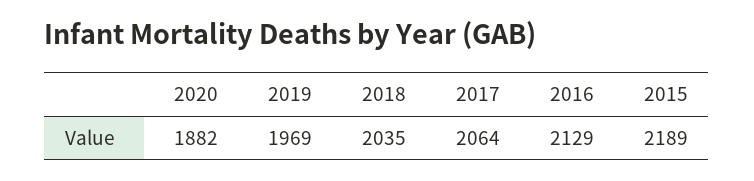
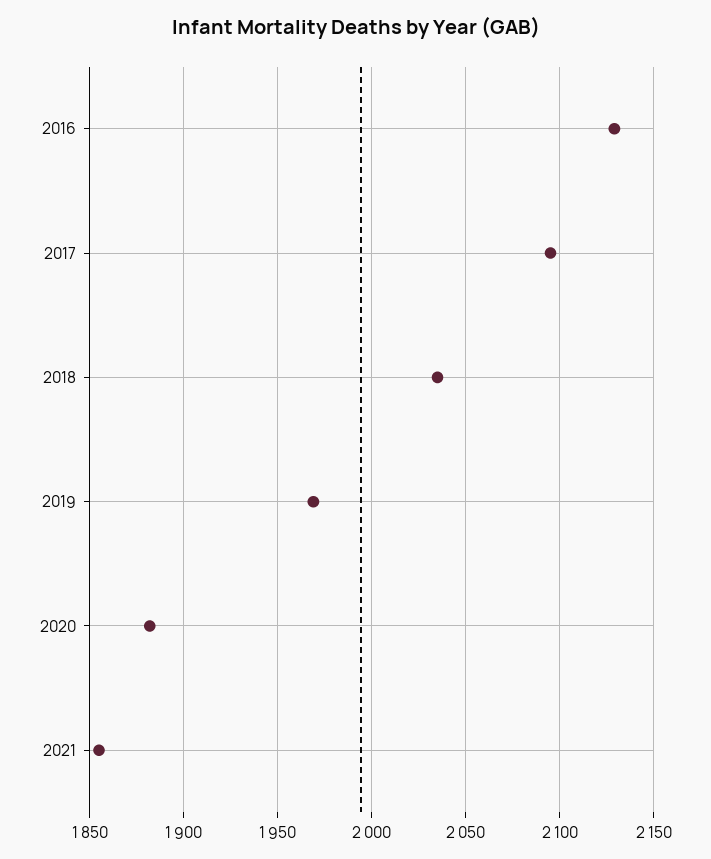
2017: 2064 -> 2095
2015: 2189 -> none
2021: none -> 1855

